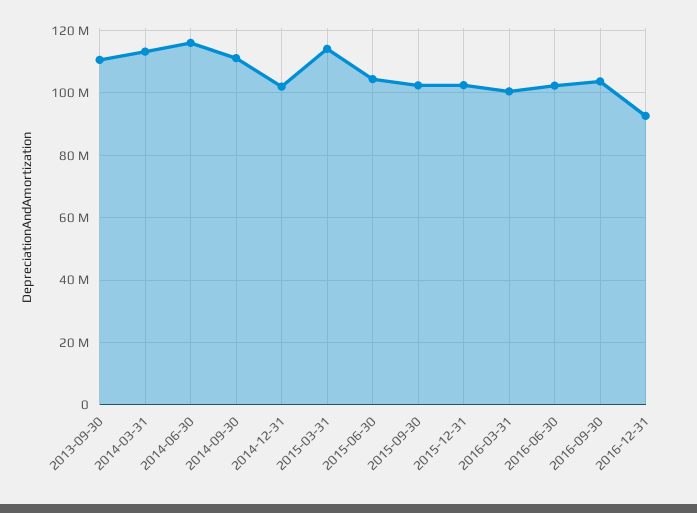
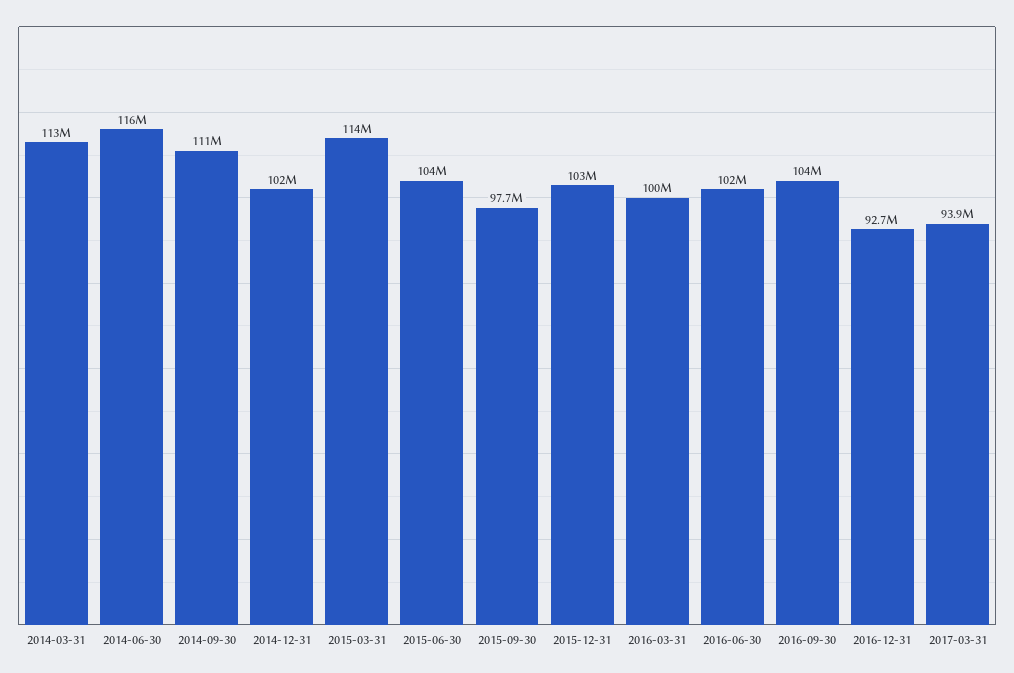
2013-09-30: 110000000 -> none
2015-09-30: 102000000 -> 97700000
2017-03-31: none -> 93900000

